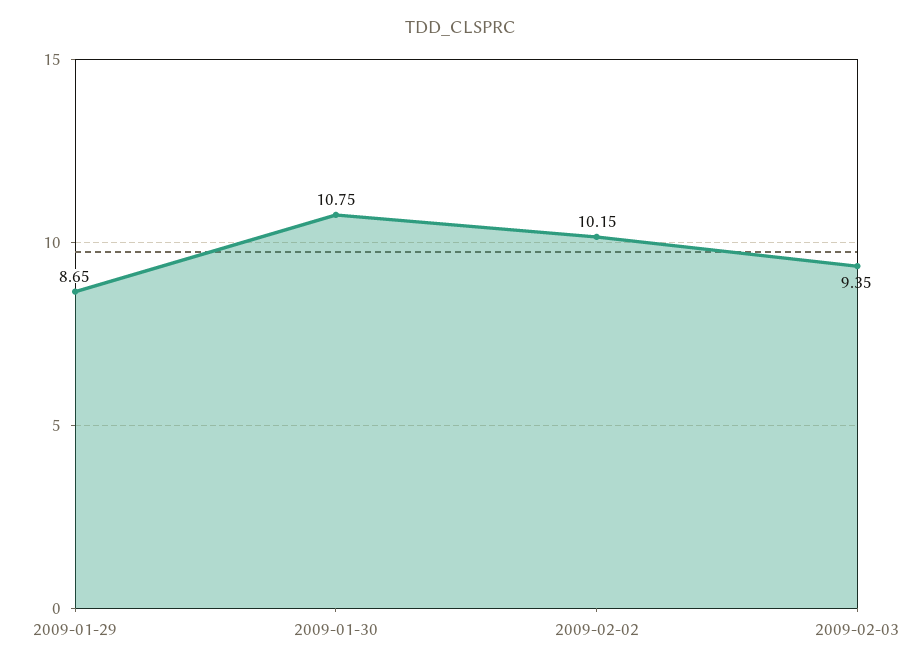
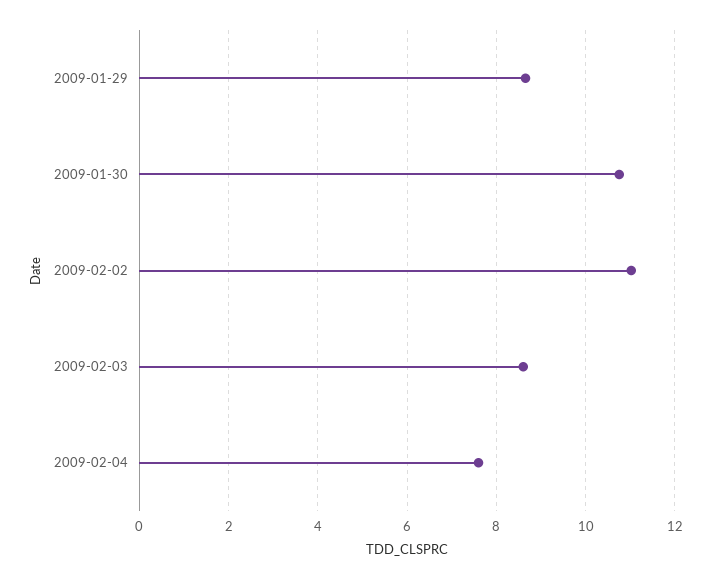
2009-02-02: 10.15 -> 11
2009-02-03: 9.35 -> 8.6
2009-02-04: none -> 7.6

